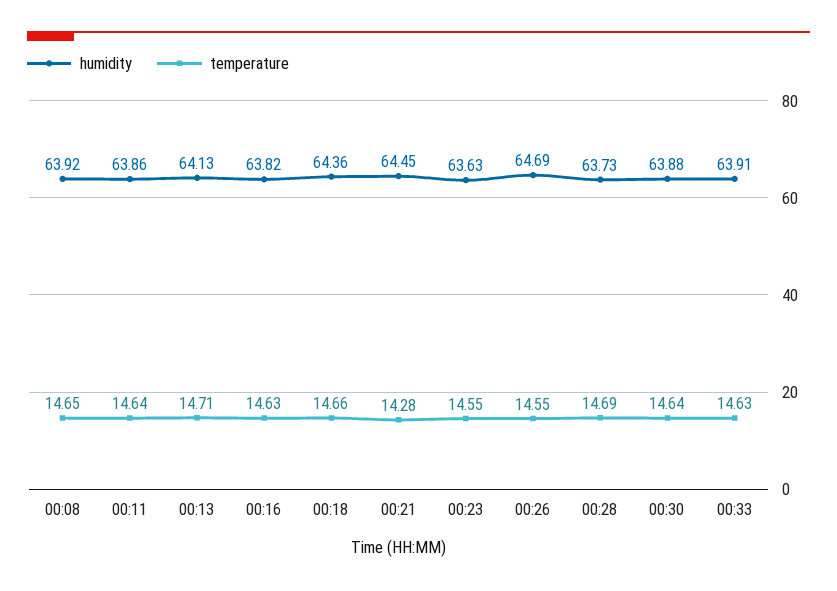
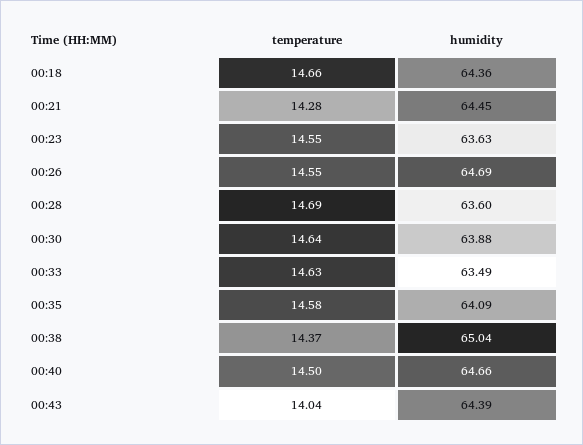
humidity, 00:08: 63.92 -> none
temperature, 00:08: 14.65 -> none
humidity, 00:11: 63.86 -> none
temperature, 00:11: 14.64 -> none
humidity, 00:13: 64.13 -> none
temperature, 00:13: 14.71 -> none
humidity, 00:16: 63.82 -> none
temperature, 00:16: 14.63 -> none
humidity, 00:28: 63.73 -> 63.6
humidity, 00:33: 63.91 -> 63.49
temperature, 00:35: none -> 14.58
humidity, 00:35: none -> 64.09
temperature, 00:38: none -> 14.37
humidity, 00:38: none -> 65.04
temperature, 00:40: none -> 14.5
humidity, 00:40: none -> 64.66
temperature, 00:43: none -> 14.04
humidity, 00:43: none -> 64.39

